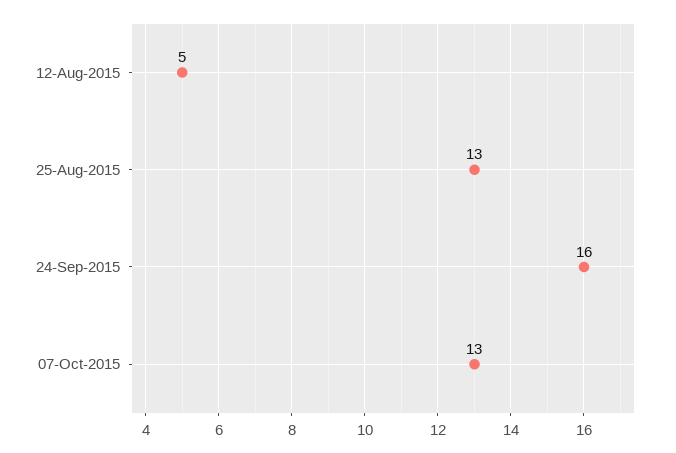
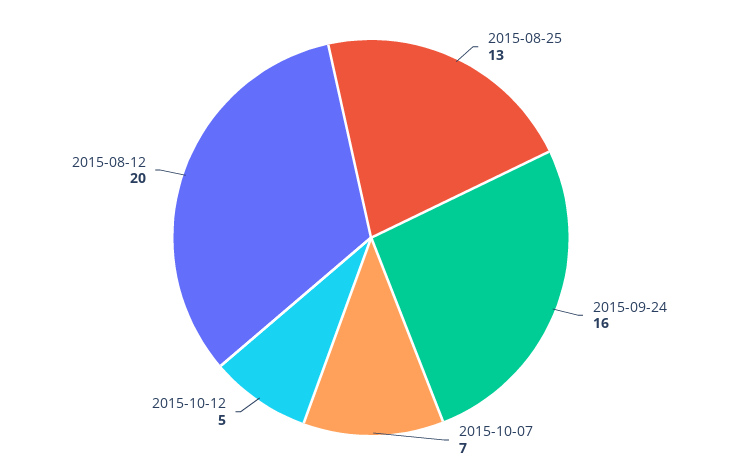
12-Aug-2015: 5 -> 20
07-Oct-2015: 13 -> 7
2015-10-12: none -> 5

